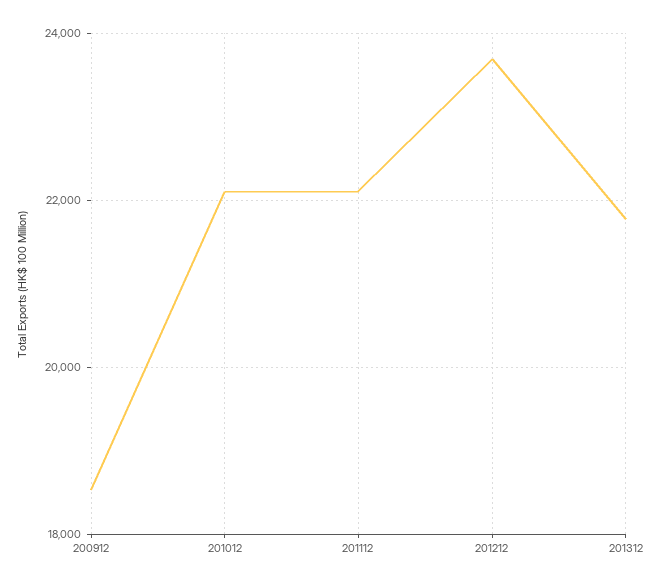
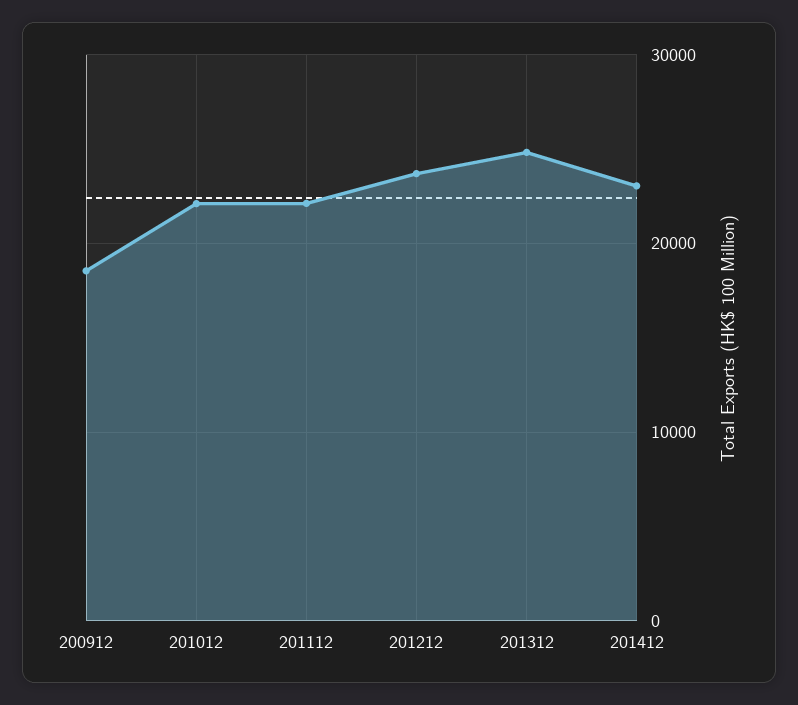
201312: 21800 -> 25000
201412: none -> 23000

